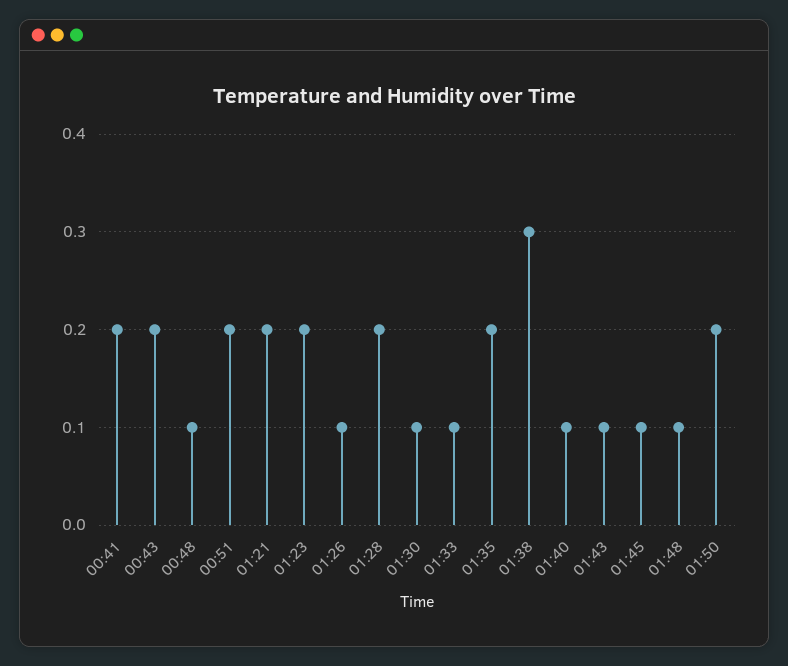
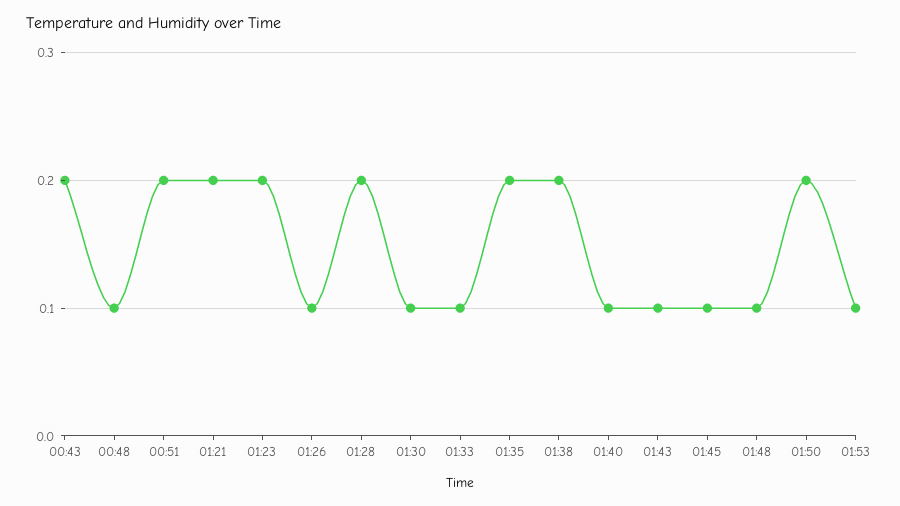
00:41: 0.2 -> none
01:38: 0.3 -> 0.2
01:53: none -> 0.1

